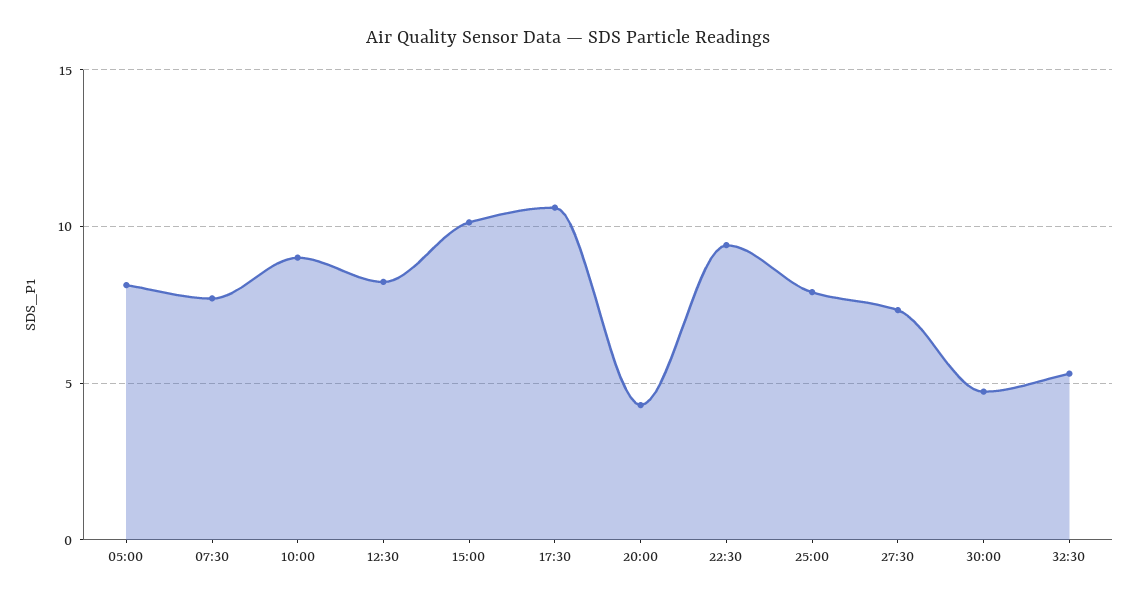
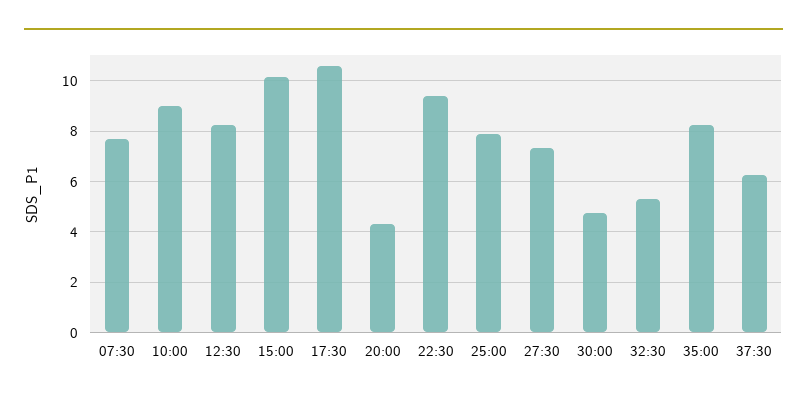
05:00: 8 -> none
35:00: none -> 8.25
37:30: none -> 6.25

